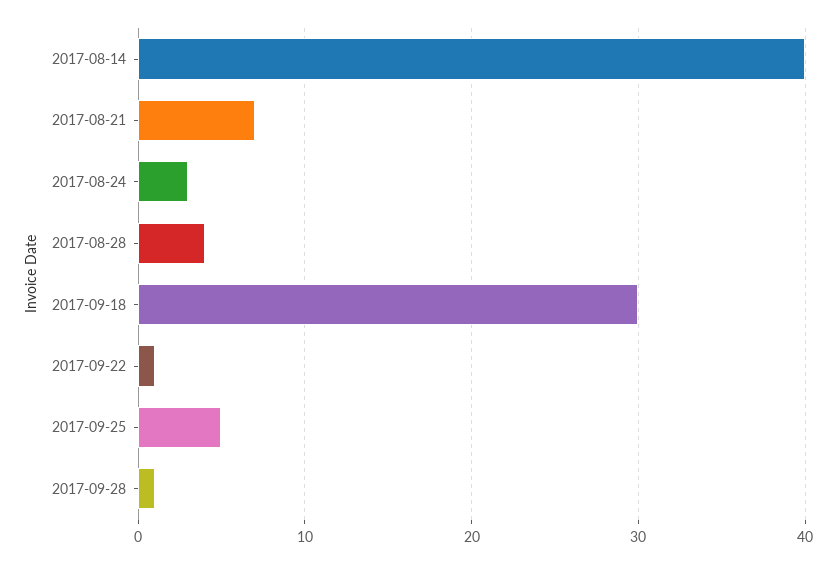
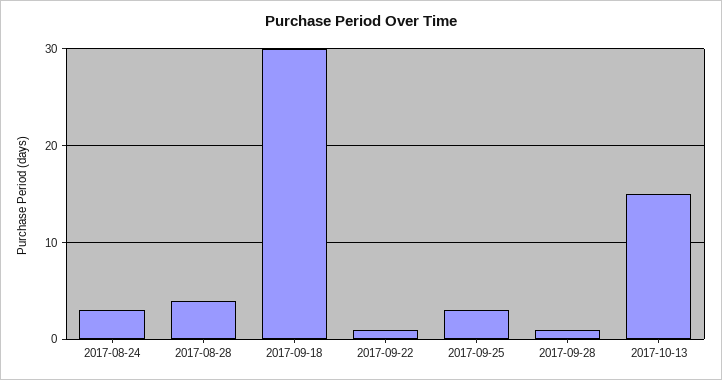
2017-08-14: 40 -> none
2017-08-21: 7 -> none
2017-09-25: 5 -> 3
2017-10-13: none -> 15

